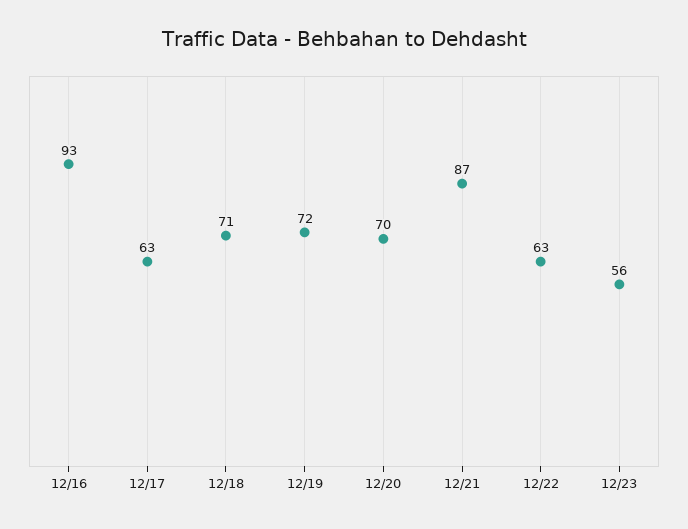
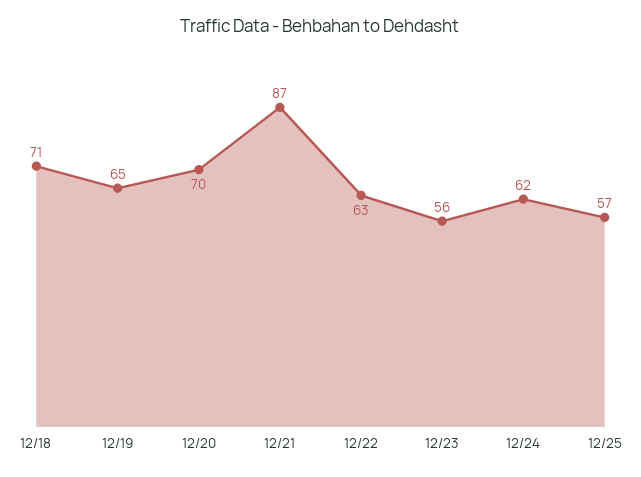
12/16: 93 -> none
12/17: 63 -> none
12/19: 72 -> 65
12/24: none -> 62
12/25: none -> 57

